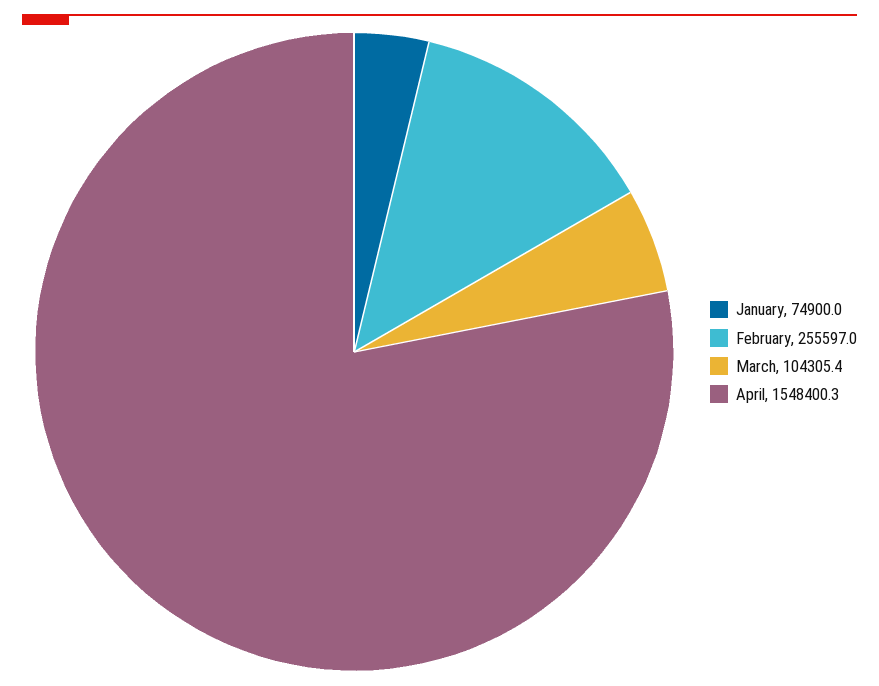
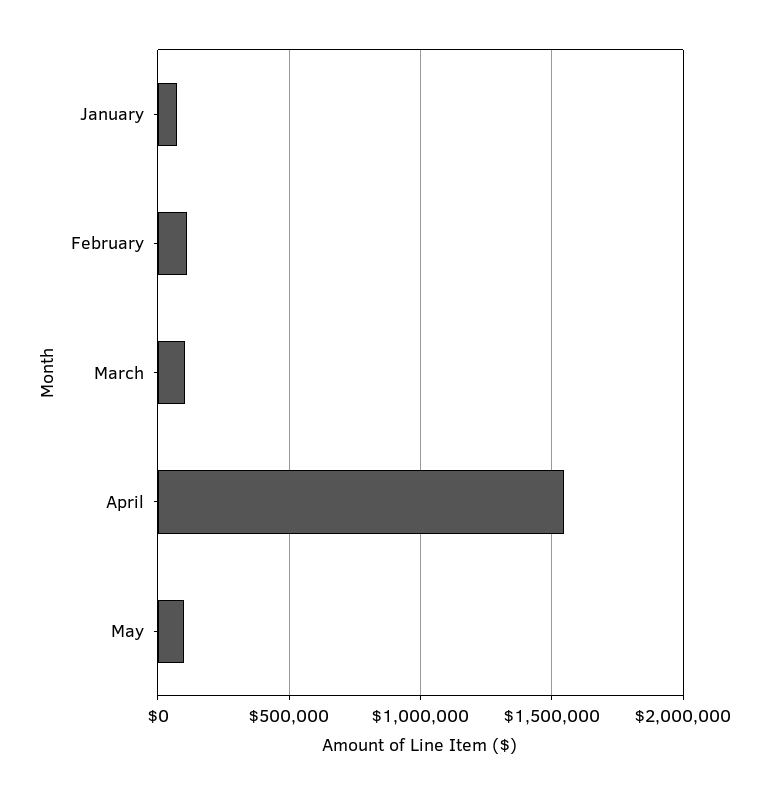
February: 255597 -> 100000
May: none -> 100000

